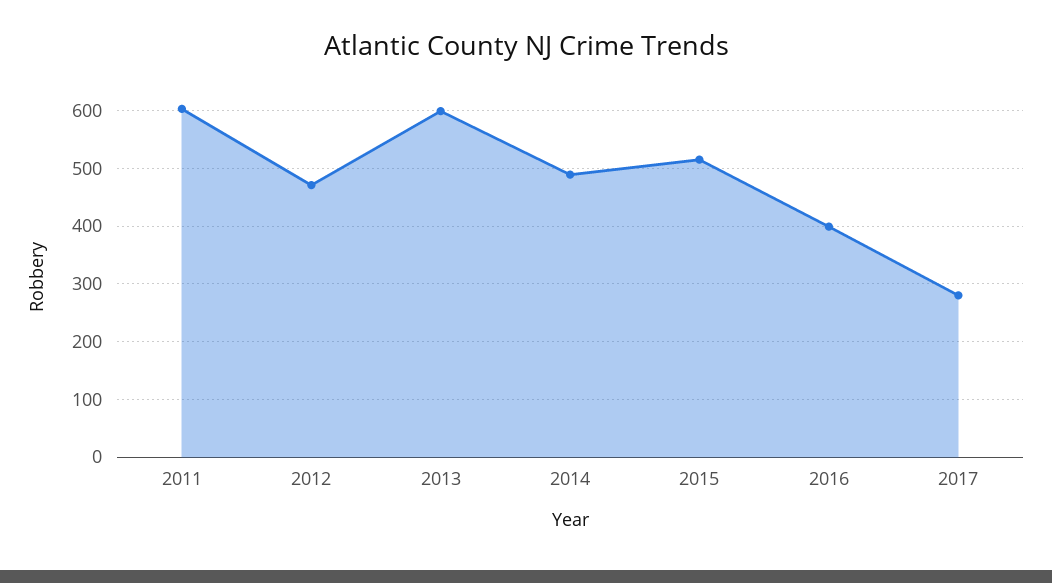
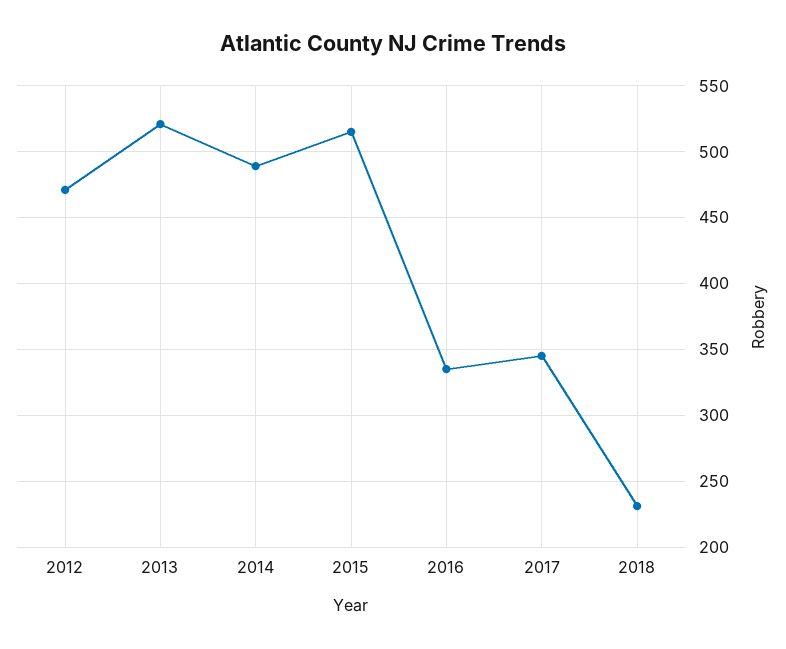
2011: 600 -> none
2013: 600 -> 520
2016: 400 -> 335
2017: 280 -> 345
2018: none -> 230

